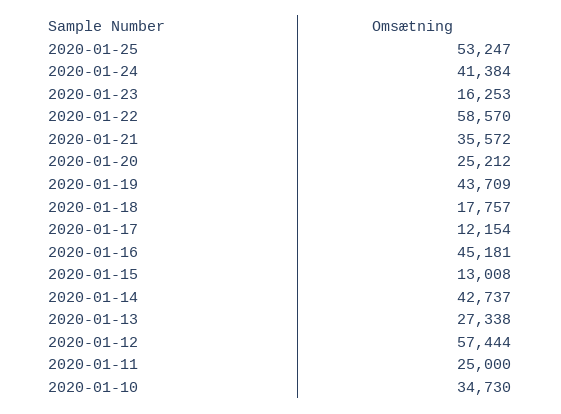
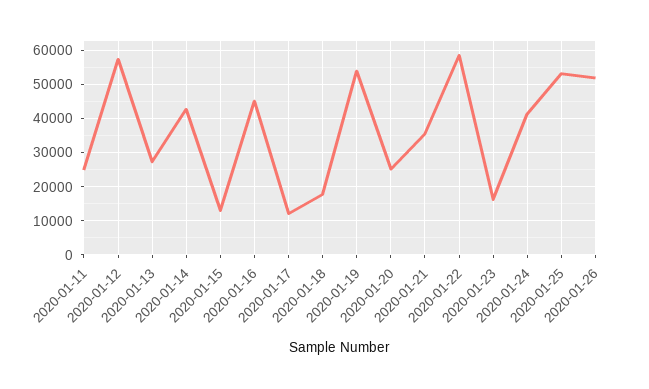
2020-01-19: 43709 -> 54000
2020-01-10: 34730 -> none
2020-01-26: none -> 52000

